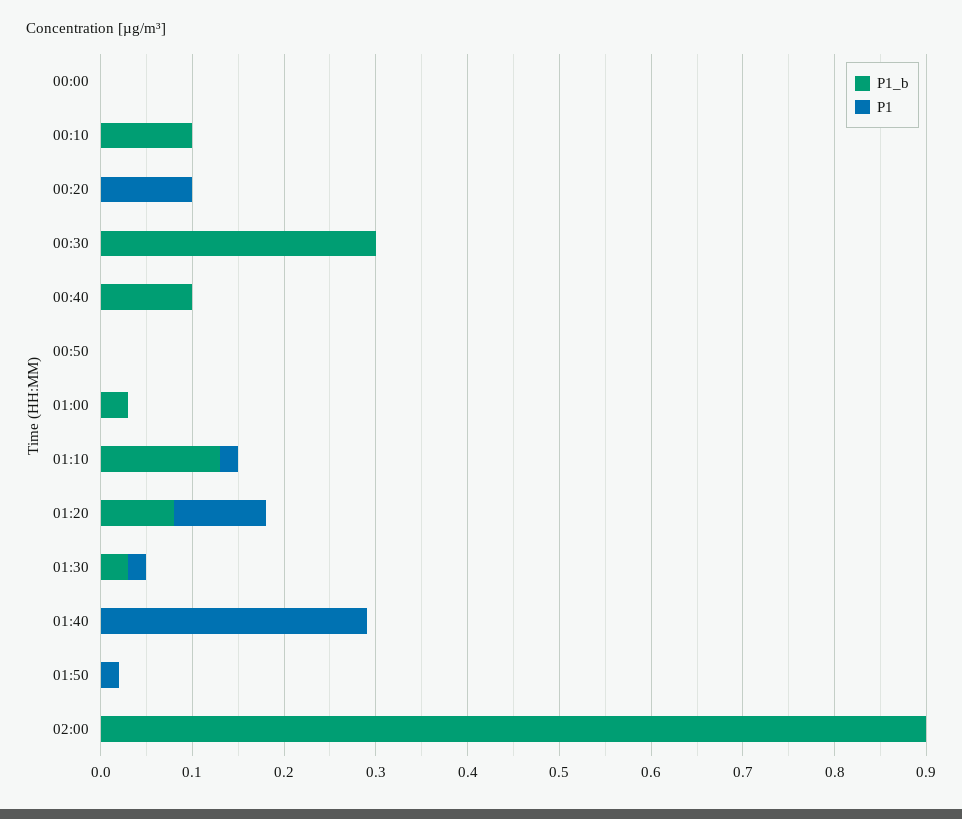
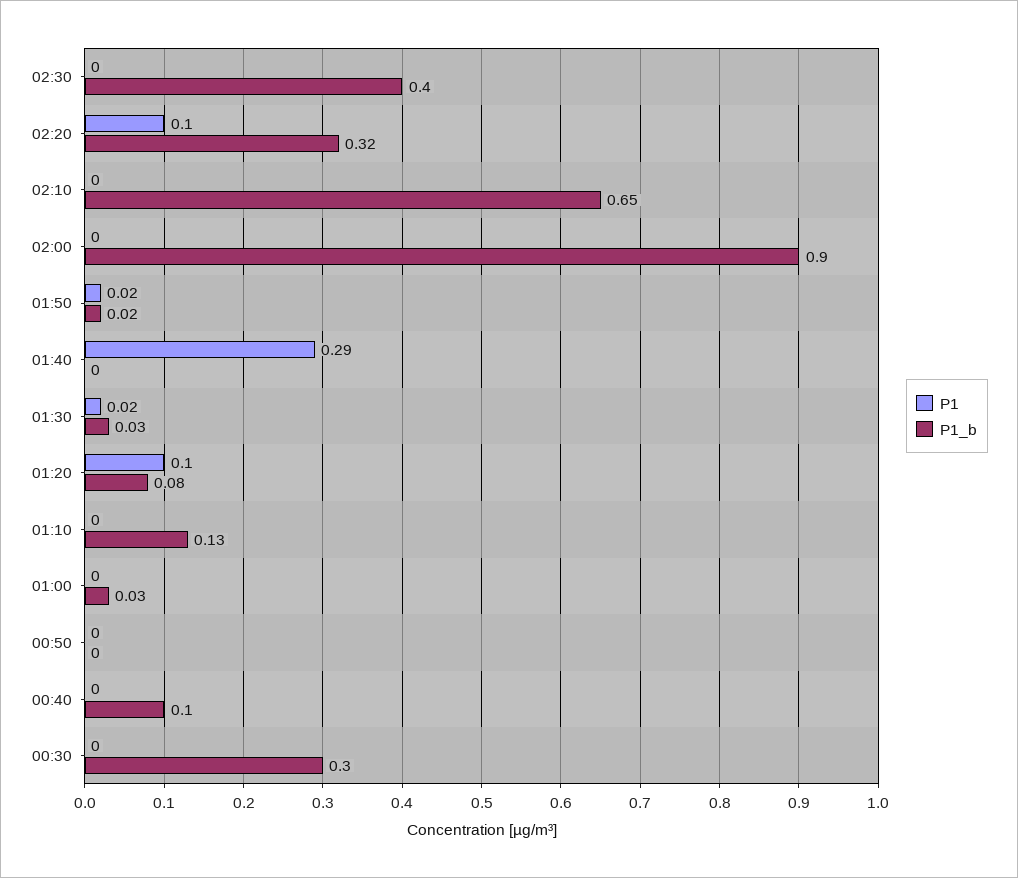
P1_b, 00:00: 0 -> none
P1, 00:00: 0 -> none
P1_b, 00:10: 0.1 -> none
P1, 00:10: 0 -> none
P1_b, 00:20: 0 -> none
P1, 00:20: 0.1 -> none
P1, 01:10: 0.02 -> 0
P1_b, 01:50: 0 -> 0.02
P1, 02:30: none -> 0
P1_b, 02:30: none -> 0.4
P1, 02:20: none -> 0.1
P1_b, 02:20: none -> 0.32
P1, 02:10: none -> 0
P1_b, 02:10: none -> 0.65

